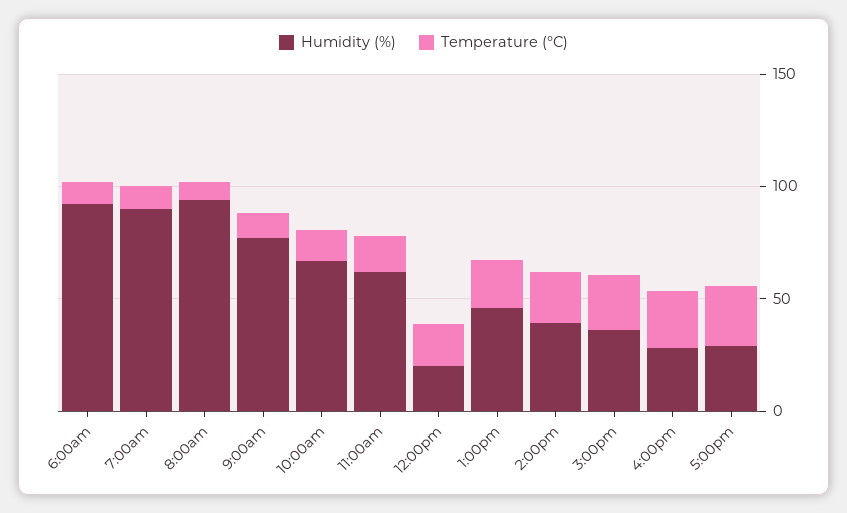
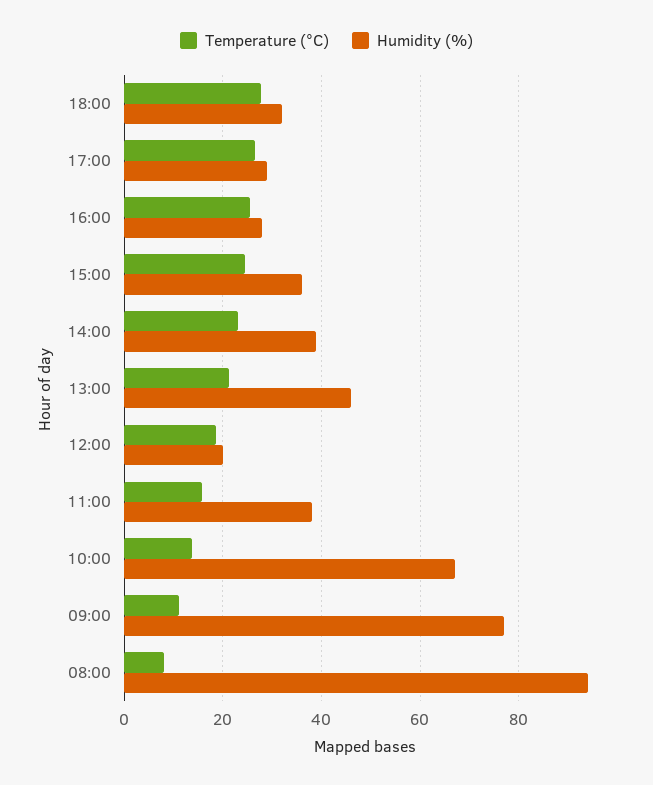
Humidity (%), 6:00am: 90 -> none
Temperature (°C), 6:00am: 10 -> none
Humidity (%), 7:00am: 90 -> none
Temperature (°C), 7:00am: 10 -> none
Humidity (%), 11:00am: 60 -> 38
Temperature (°C), 18:00: none -> 28
Humidity (%), 18:00: none -> 32

